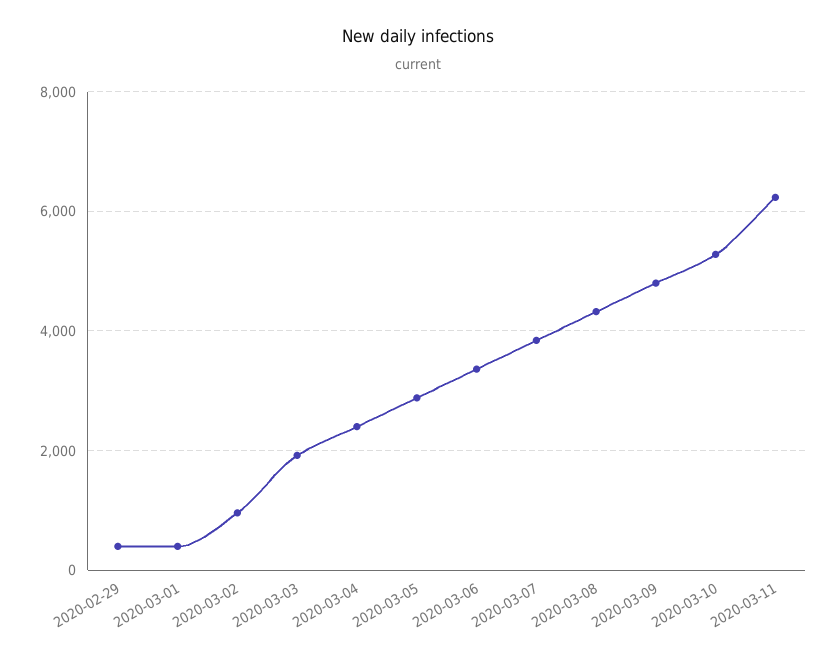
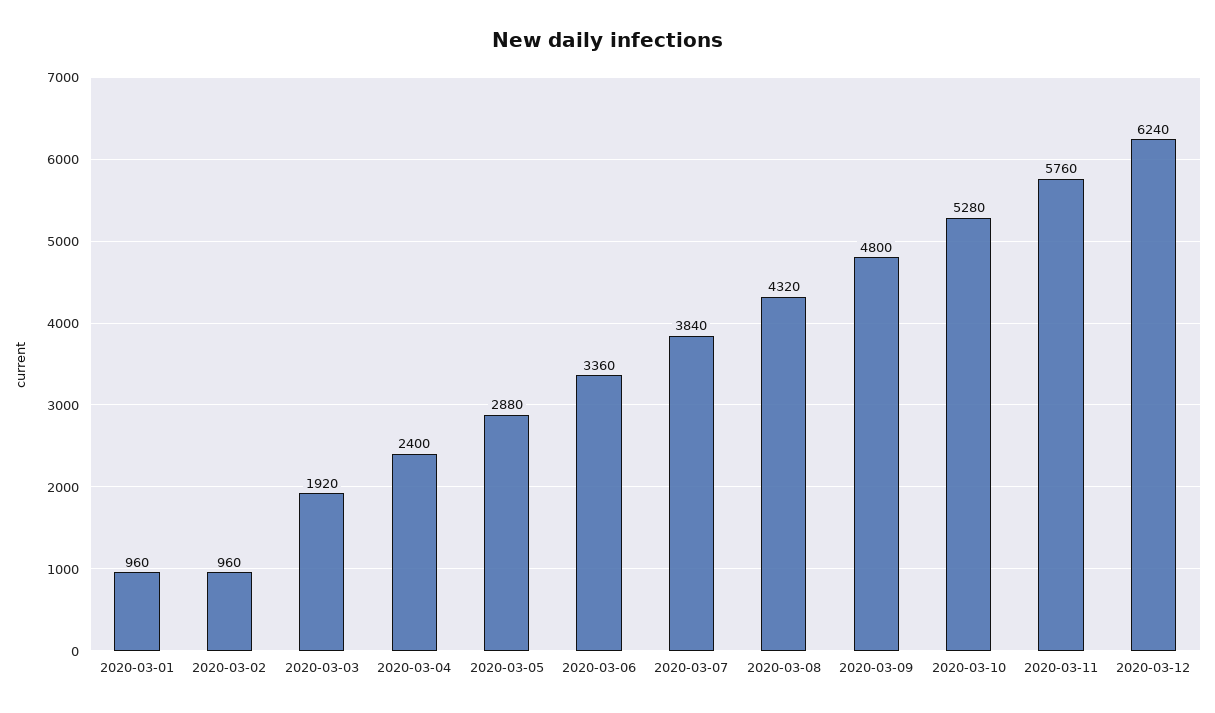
2020-02-29: 400 -> none
2020-03-01: 400 -> 960
2020-03-11: 6200 -> 5760
2020-03-12: none -> 6240

